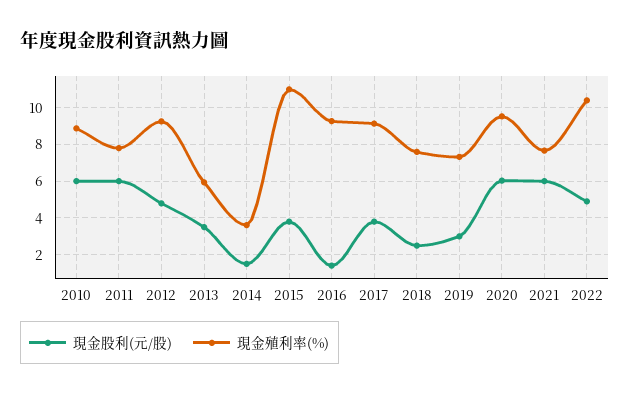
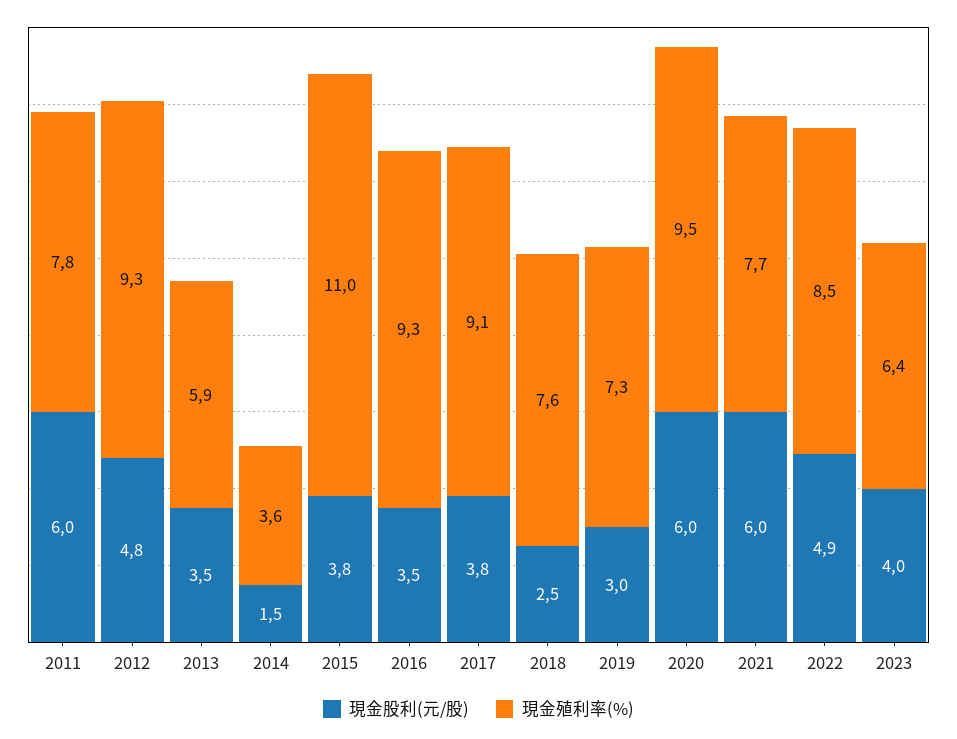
現金股利(元/股), 2010: 6 -> none
現金殖利率(%), 2010: 9 -> none
現金股利(元/股), 2016: 1.5 -> 3.5
現金殖利率(%), 2022: 10.5 -> 8.5
現金股利(元/股), 2023: none -> 4
現金殖利率(%), 2023: none -> 6.4

